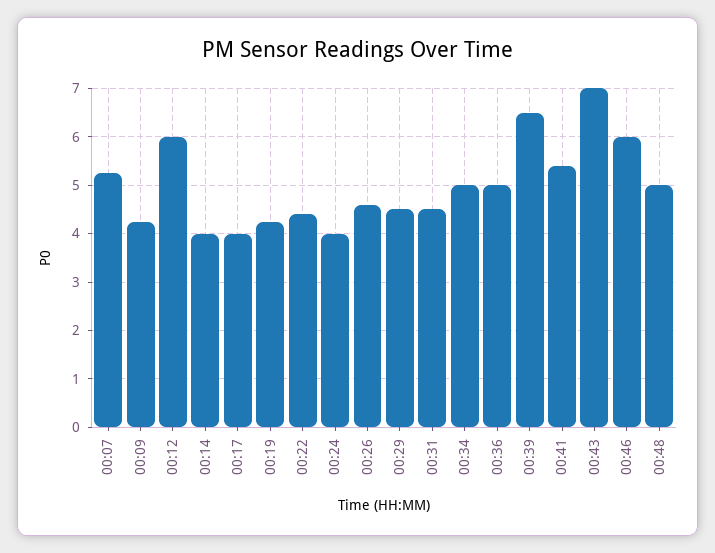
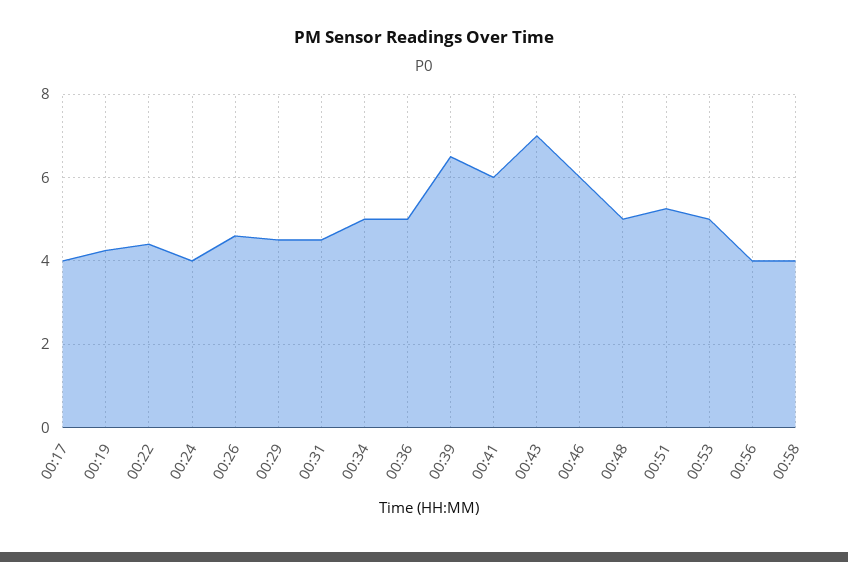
00:07: 5.2 -> none
00:09: 4.2 -> none
00:12: 6 -> none
00:14: 4 -> none
00:41: 5.4 -> 6
00:51: none -> 5.2
00:53: none -> 5
00:56: none -> 4
00:58: none -> 4

